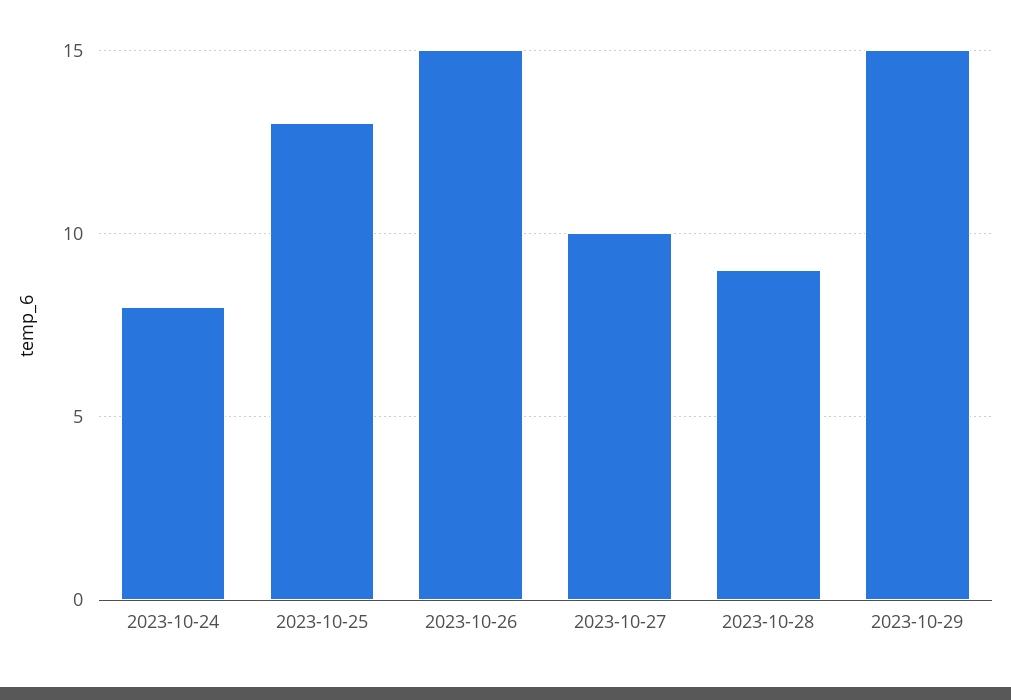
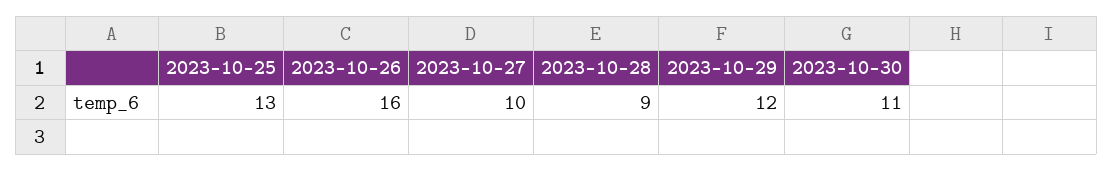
2023-10-24: 8 -> none
2023-10-26: 15 -> 16
2023-10-29: 15 -> 12
2023-10-30: none -> 11

